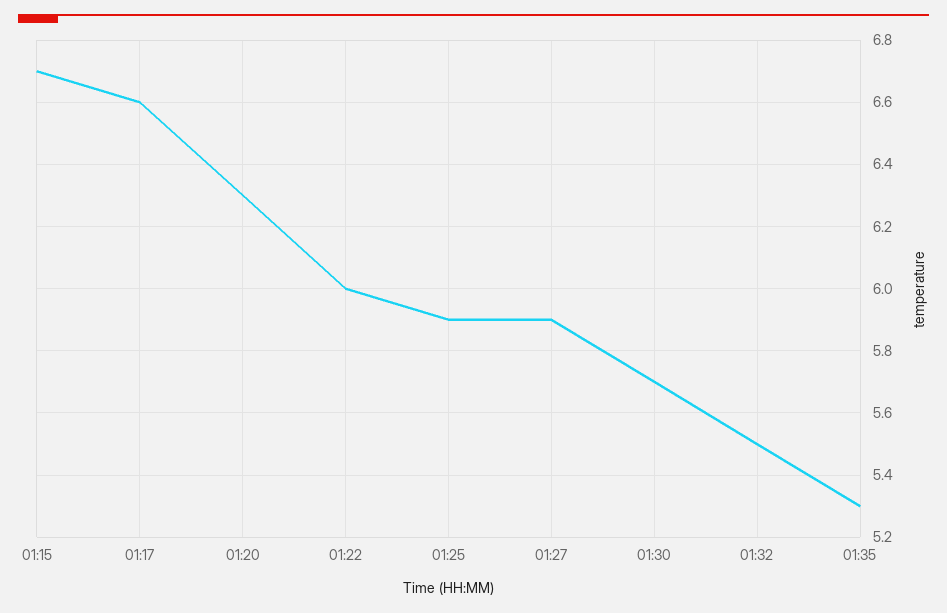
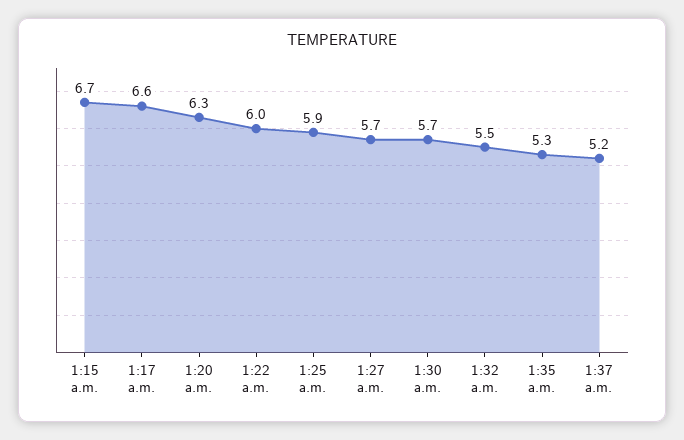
01:27: 5.9 -> 5.7
1:37 a.m.: none -> 5.2

